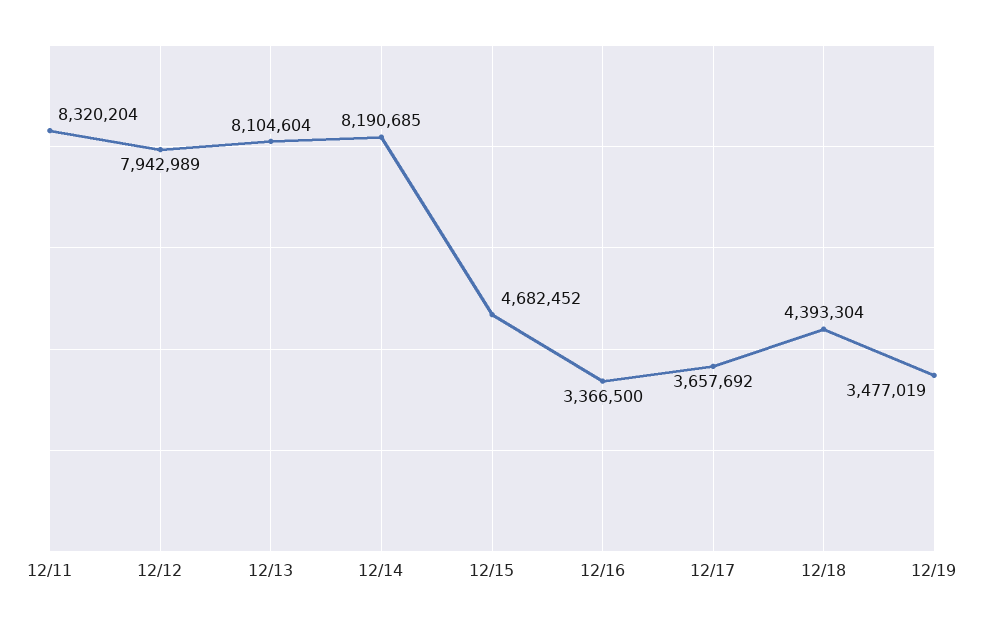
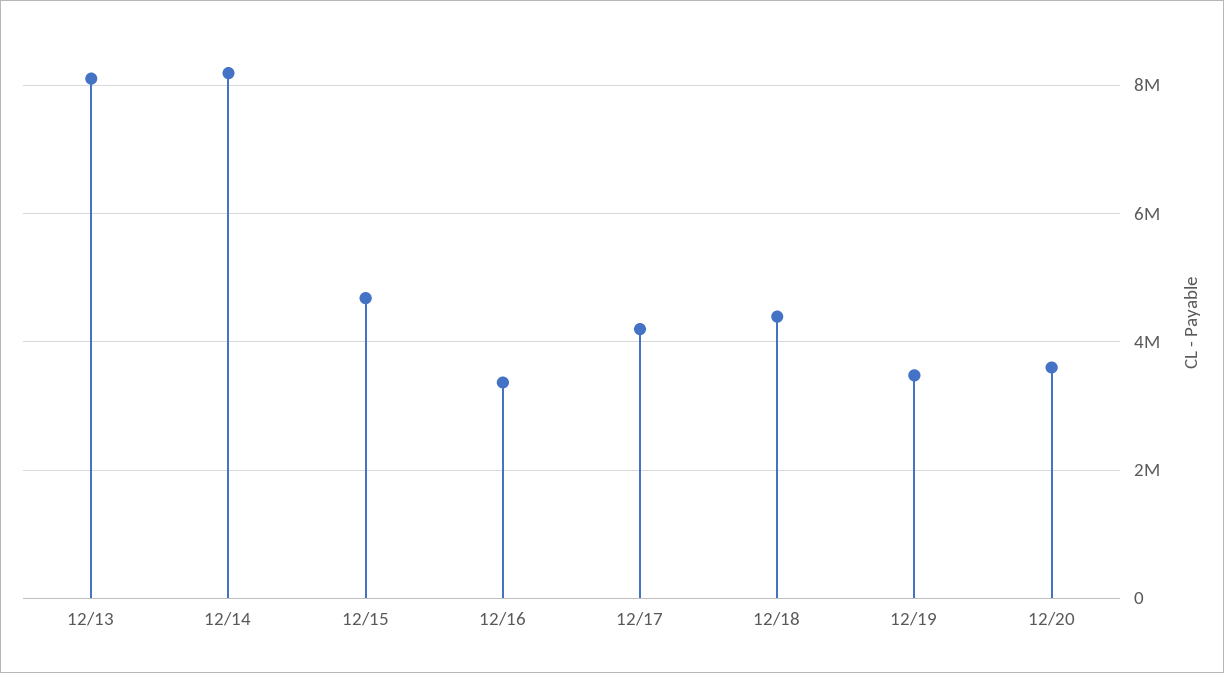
12/11: 8320204 -> none
12/12: 7942989 -> none
12/17: 3657692 -> 4200000
12/20: none -> 3600000

